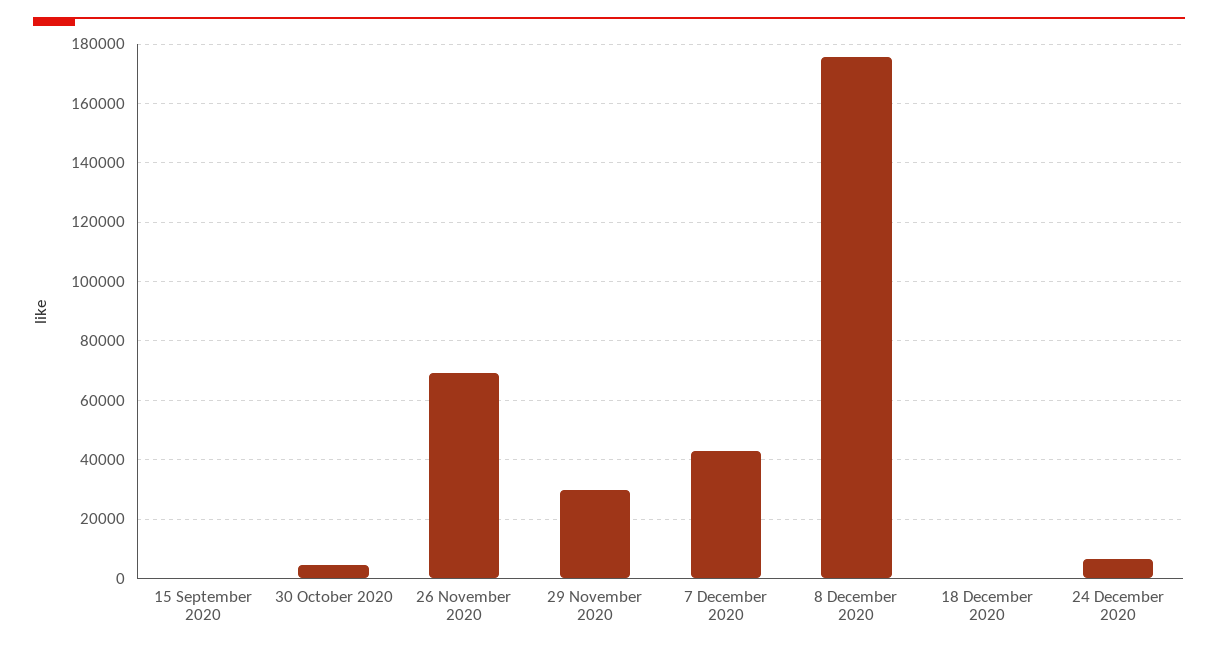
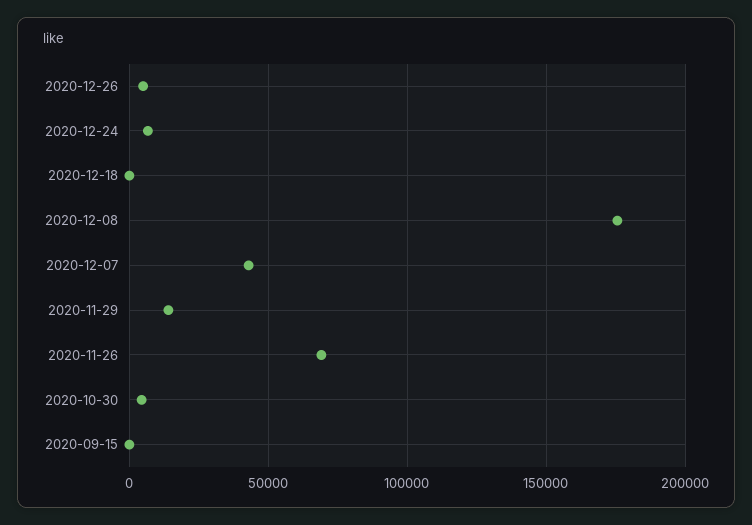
29 November 2020: 30000 -> 15000
2020-12-26: none -> 5000

